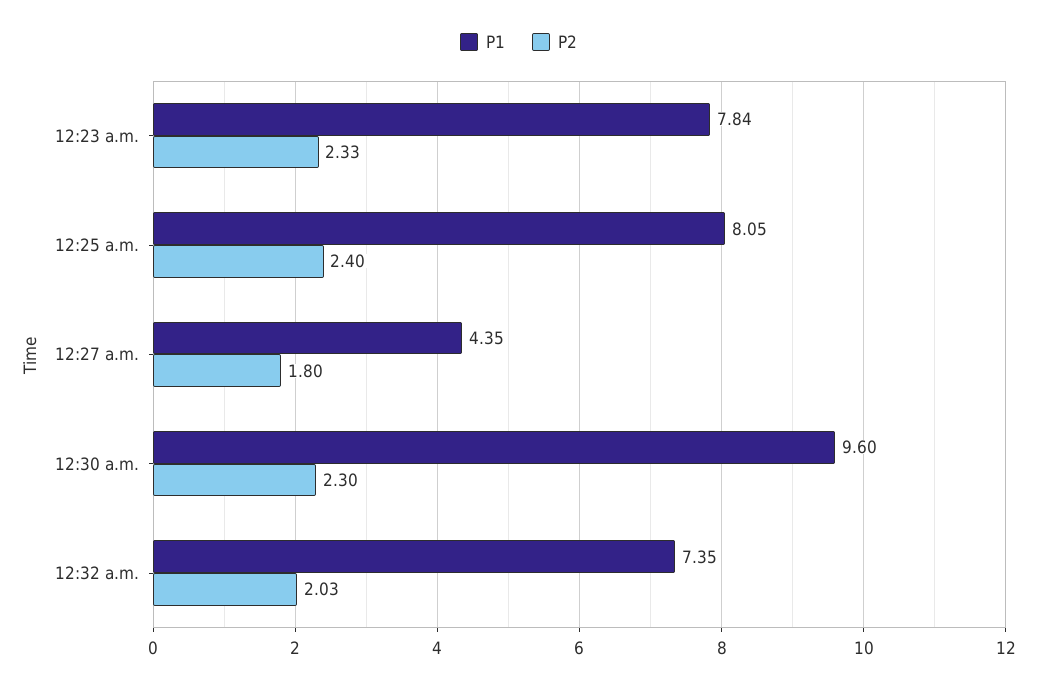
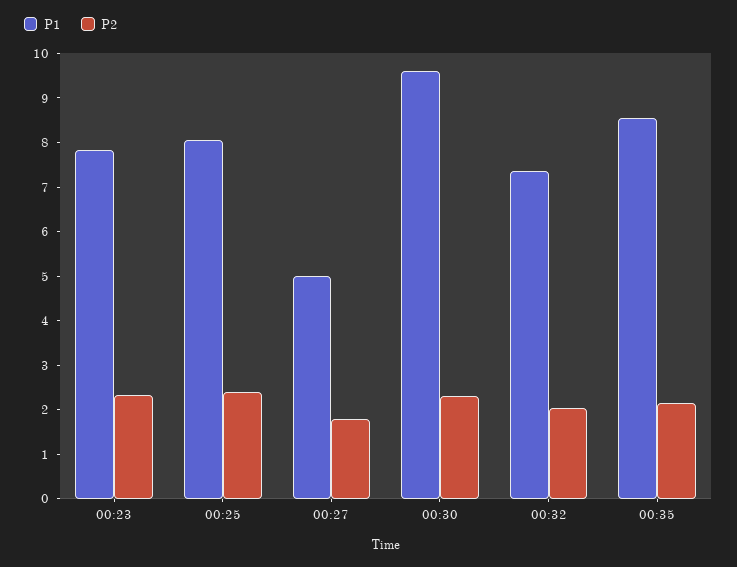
P1, 12:27 a.m.: 4.35 -> 5
P1, 00:35: none -> 8.6
P2, 00:35: none -> 2.2

